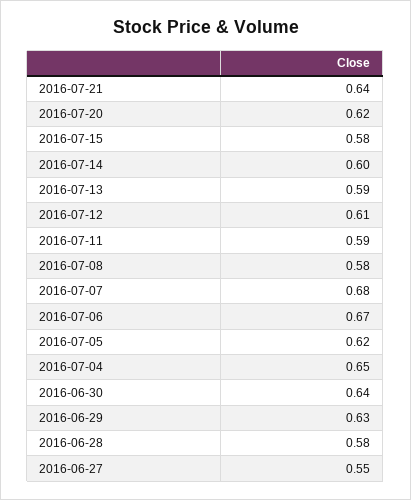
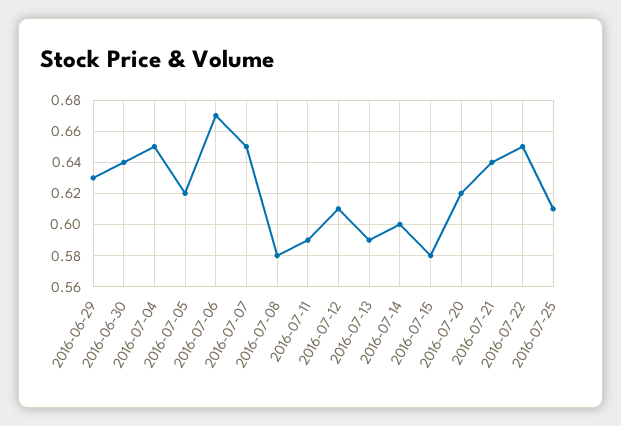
2016-07-07: 0.68 -> 0.65
2016-06-28: 0.58 -> none
2016-06-27: 0.55 -> none
2016-07-22: none -> 0.65
2016-07-25: none -> 0.61

